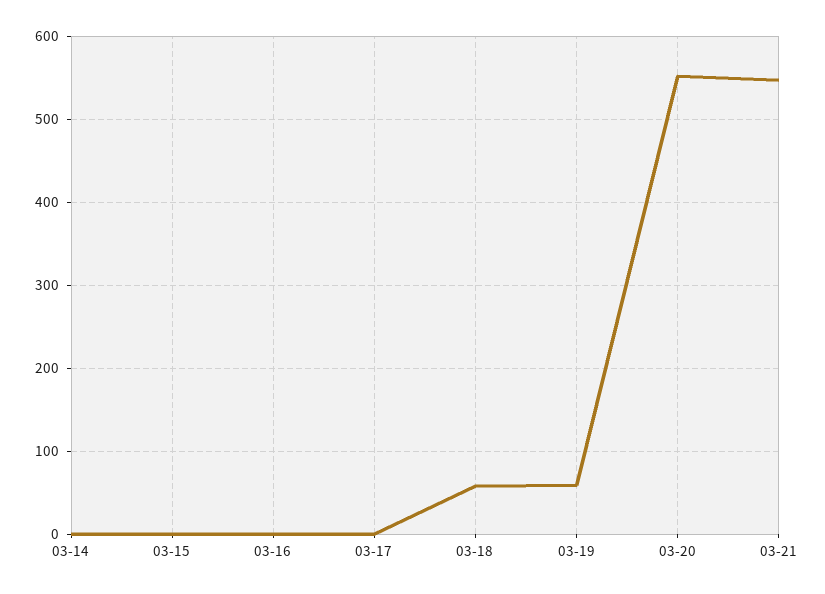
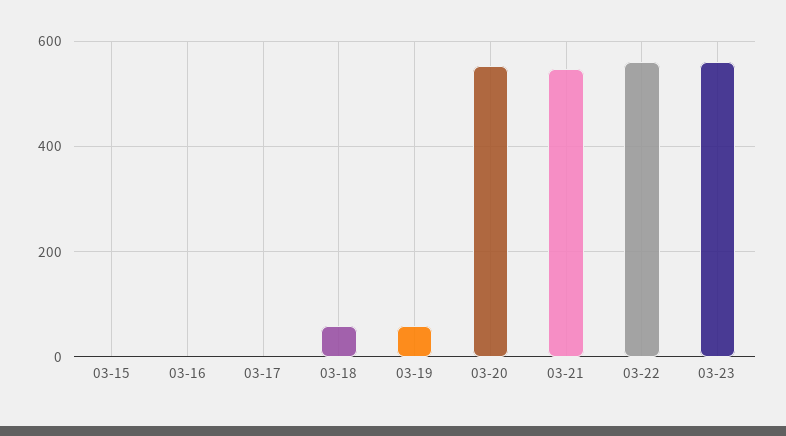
03-14: 0 -> none
03-22: none -> 560
03-23: none -> 560

